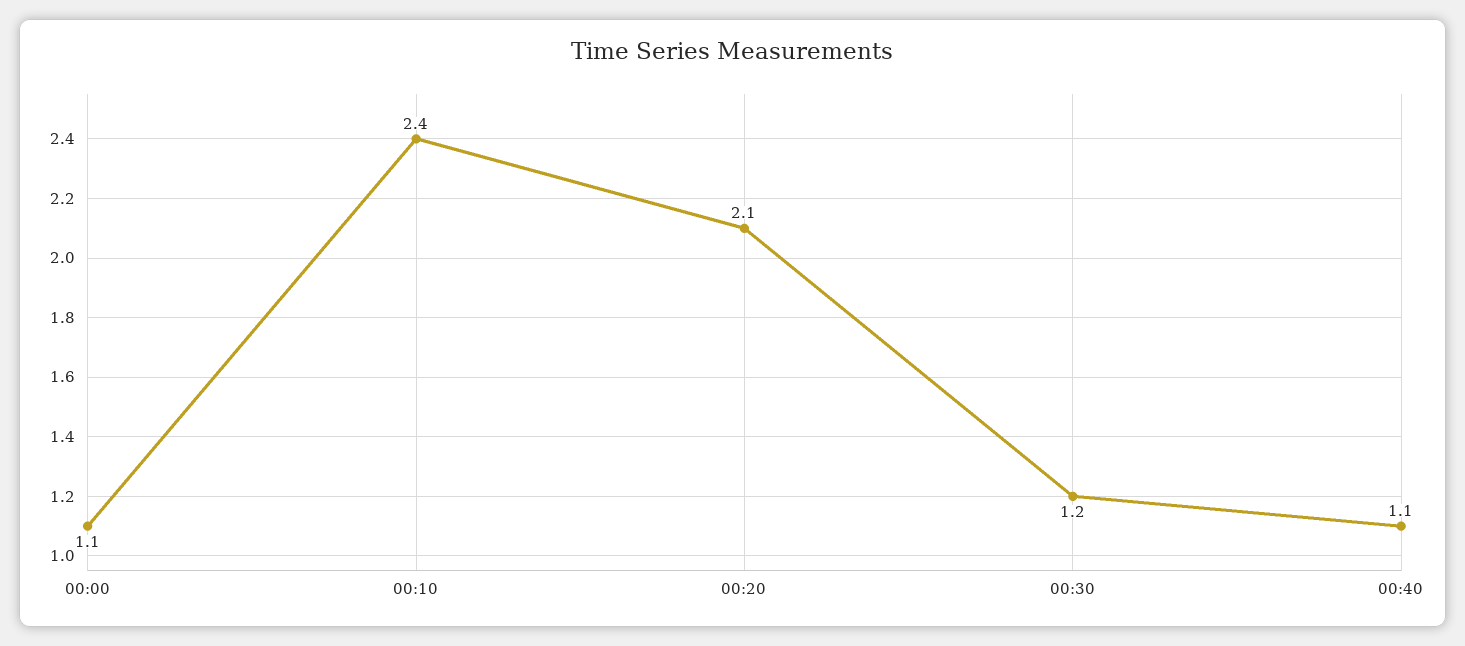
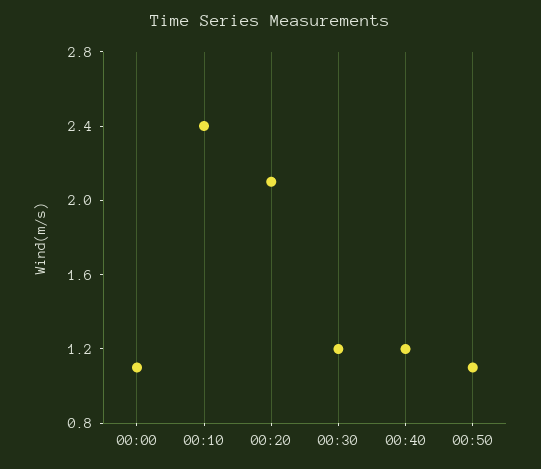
00:40: 1.1 -> 1.2
00:50: none -> 1.1

